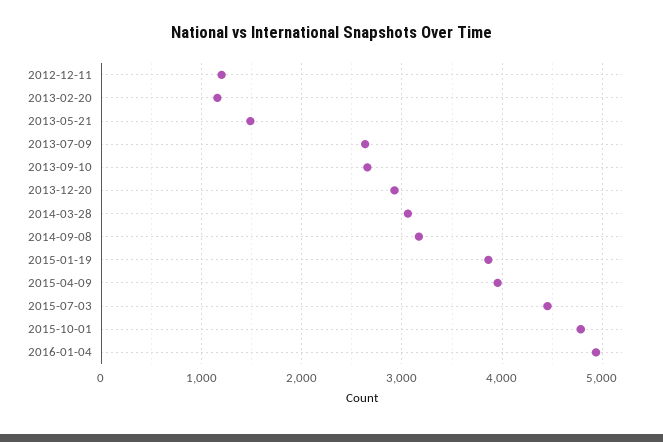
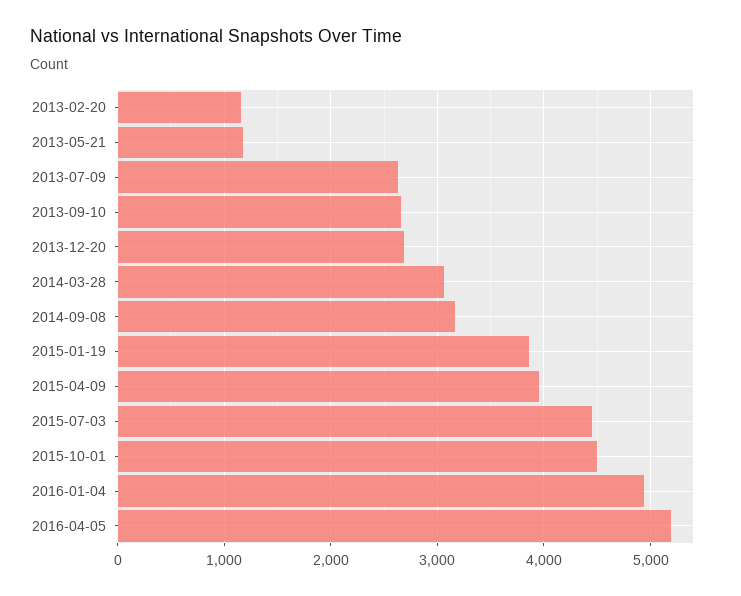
2012-12-11: 1200 -> none
2013-05-21: 1500 -> 1200
2013-12-20: 2900 -> 2700
2015-10-01: 4800 -> 4500
2016-04-05: none -> 5200

